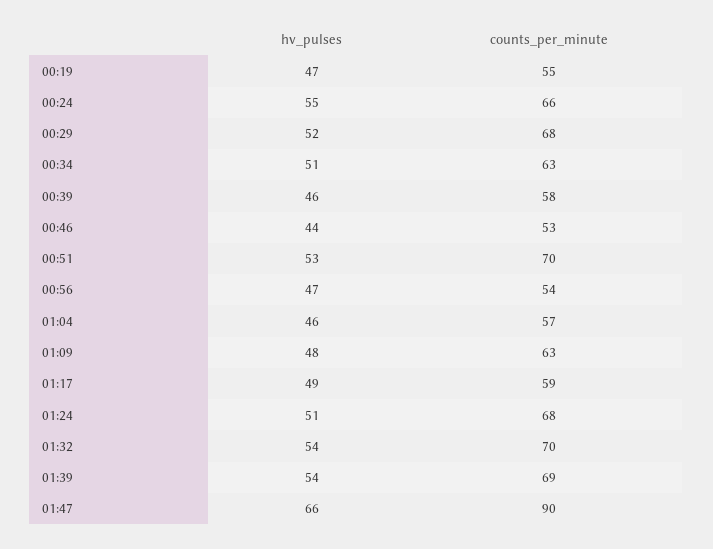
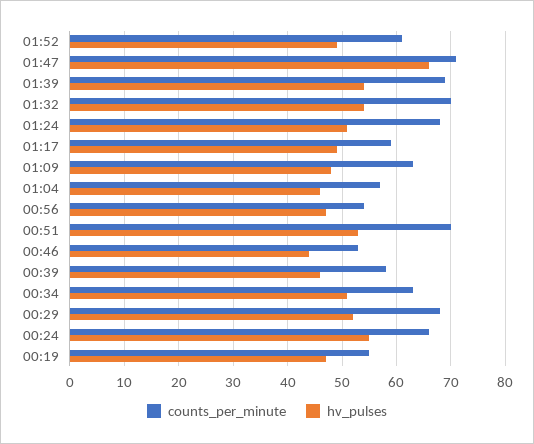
counts_per_minute, 01:47: 90 -> 70
counts_per_minute, 01:52: none -> 60
hv_pulses, 01:52: none -> 50

